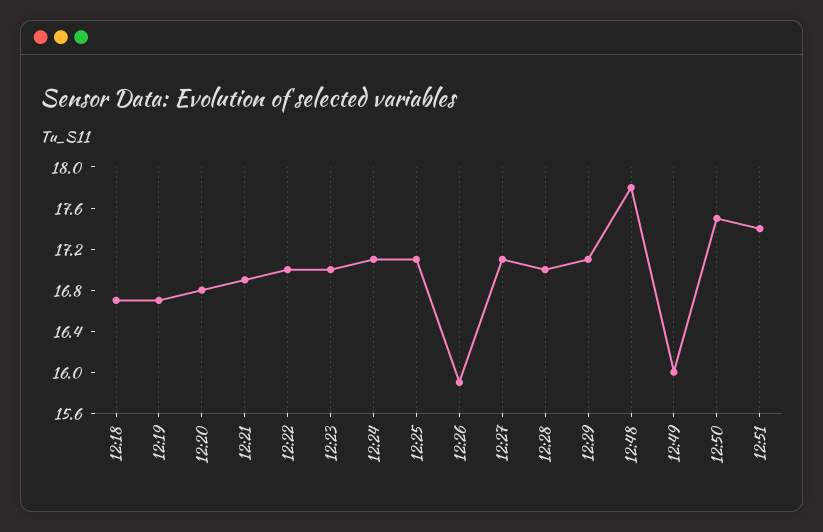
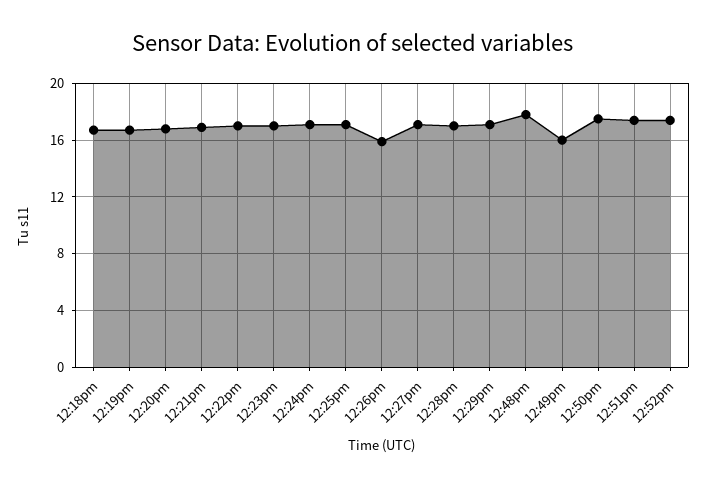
12:52pm: none -> 17.5

